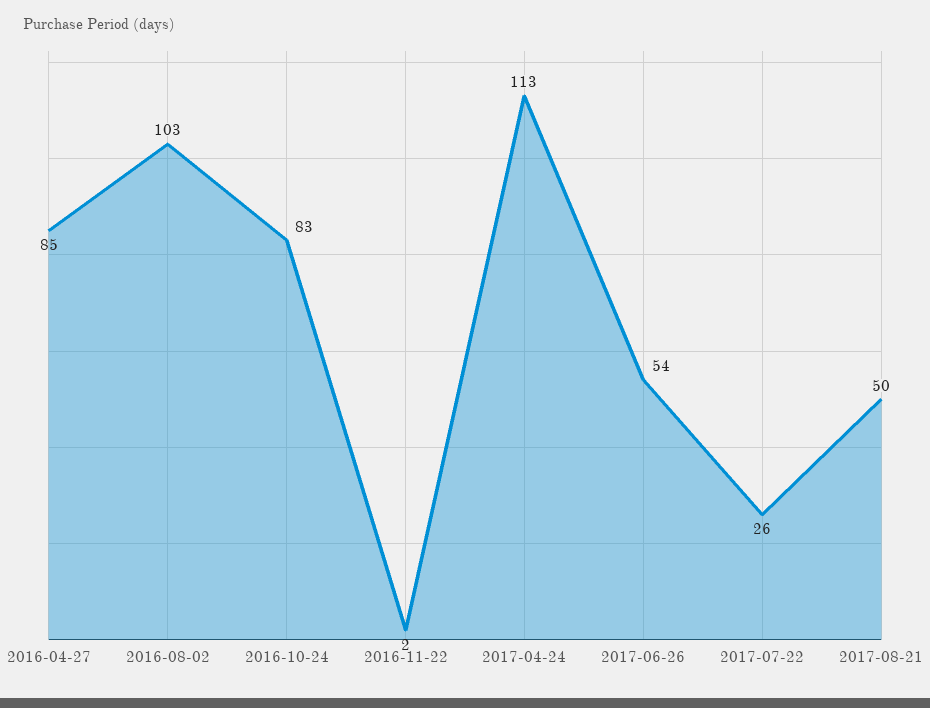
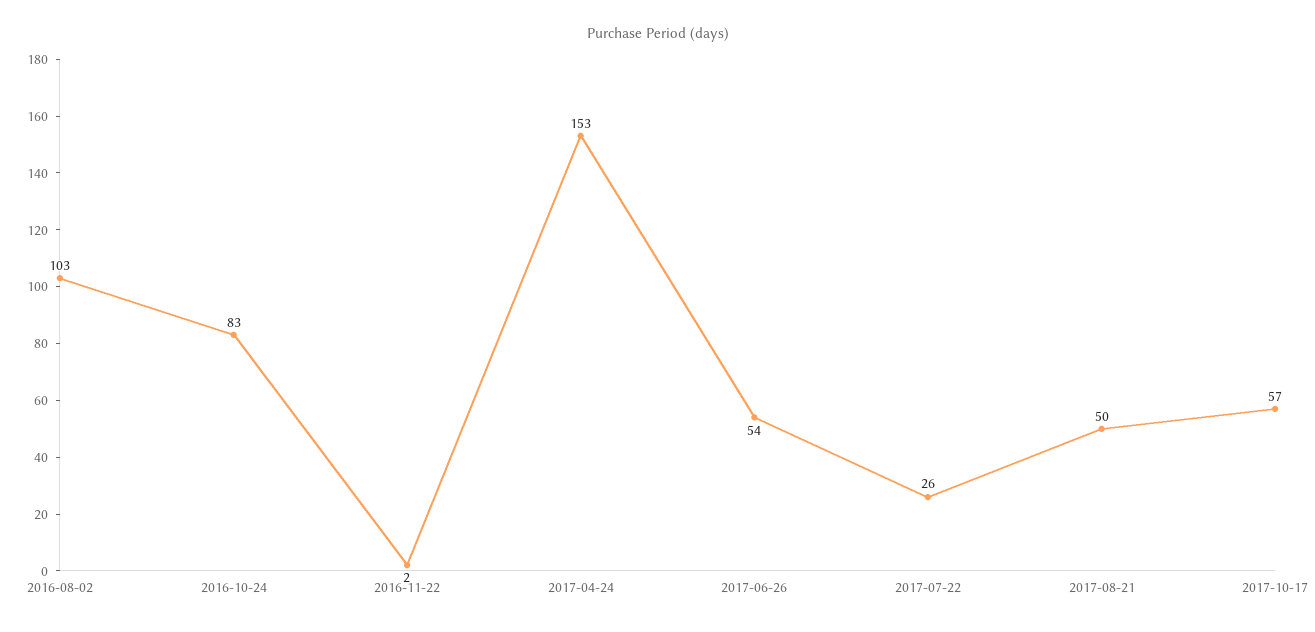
2016-04-27: 85 -> none
2017-04-24: 113 -> 153
2017-10-17: none -> 57

